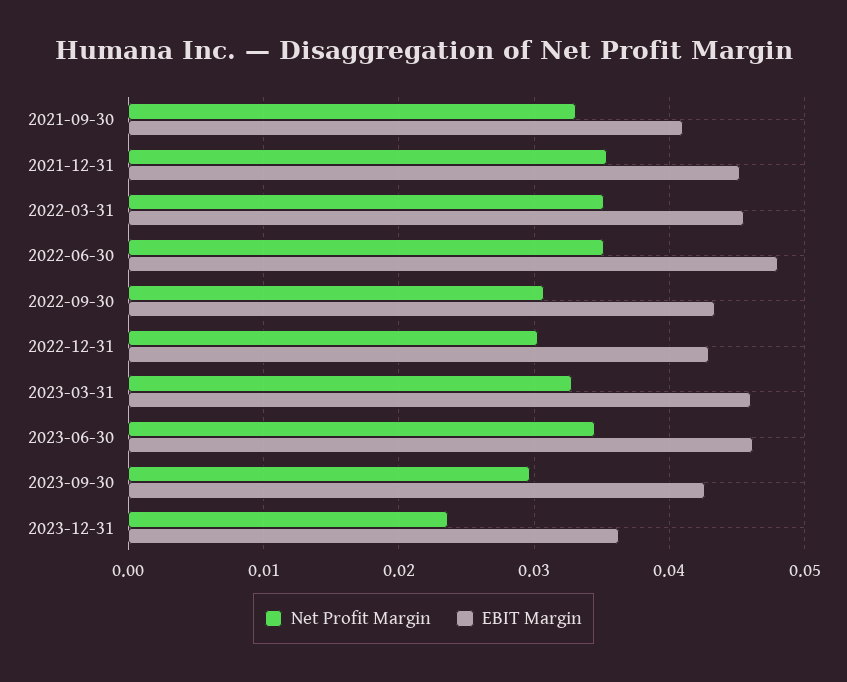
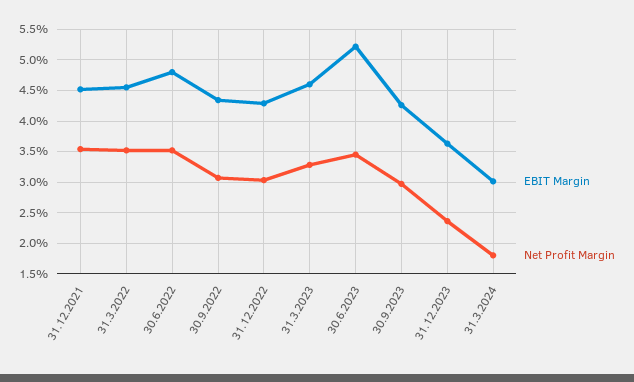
Net Profit Margin, 2021-09-30: 0.033 -> none
EBIT Margin, 2021-09-30: 0.041 -> none
EBIT Margin, 2023-06-30: 0.046 -> 0.052
EBIT Margin, 31.3.2024: none -> 0.03
Net Profit Margin, 31.3.2024: none -> 0.018

